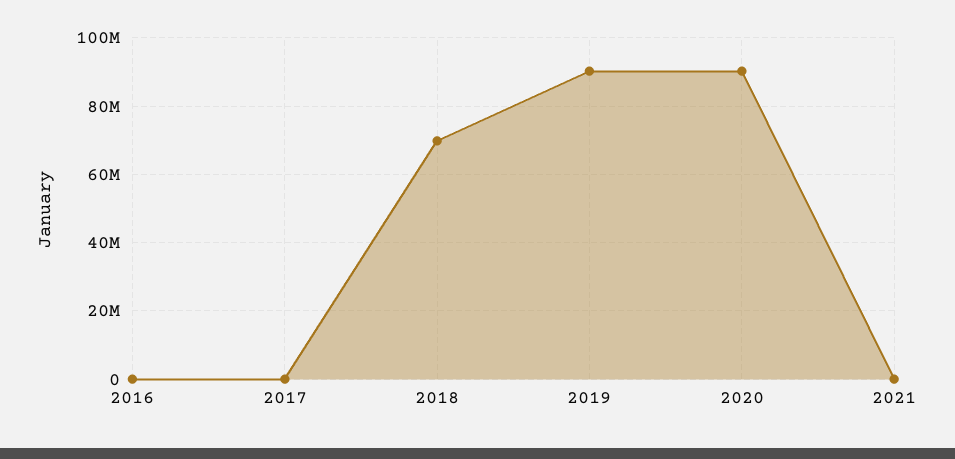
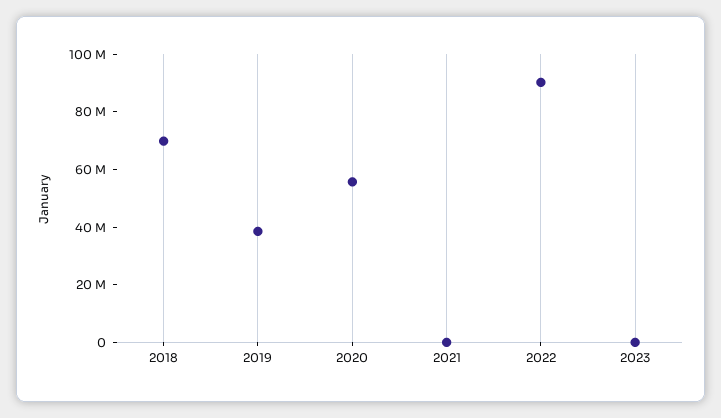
2016: 0 -> none
2017: 0 -> none
2019: 90000000 -> 40000000
2020: 90000000 -> 55000000
2022: none -> 90000000
2023: none -> 0

